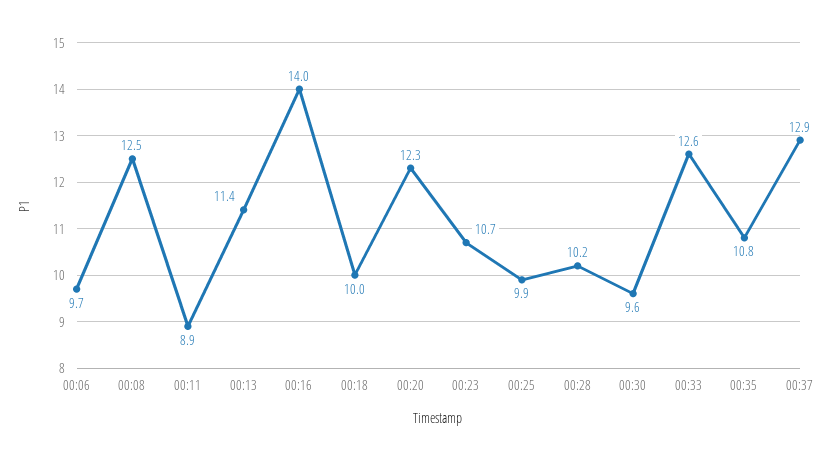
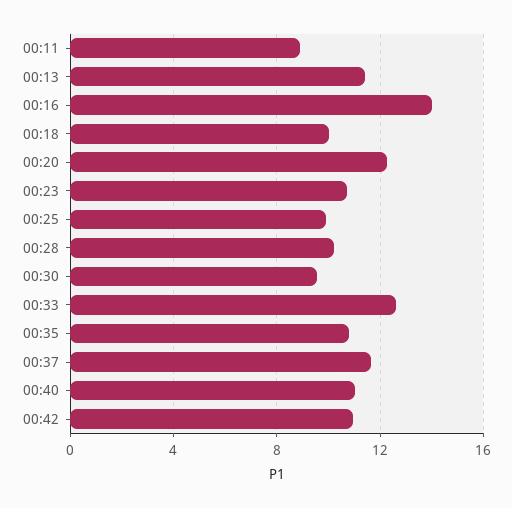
00:06: 9.7 -> none
00:08: 12.5 -> none
00:37: 12.9 -> 11.5
00:40: none -> 11
00:42: none -> 11

